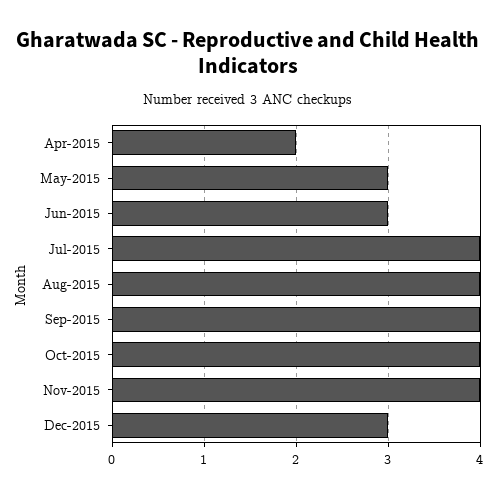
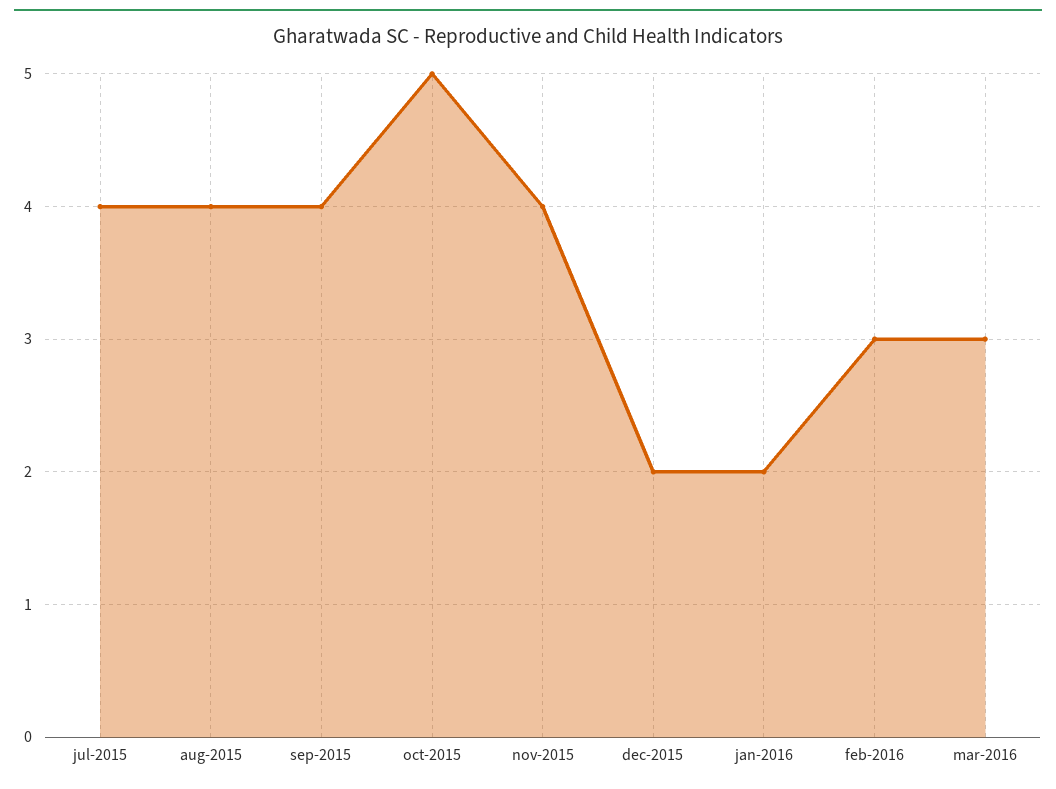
Apr-2015: 2 -> none
May-2015: 3 -> none
Jun-2015: 3 -> none
Oct-2015: 4 -> 5
Dec-2015: 3 -> 2
jan-2016: none -> 2
feb-2016: none -> 3
mar-2016: none -> 3

